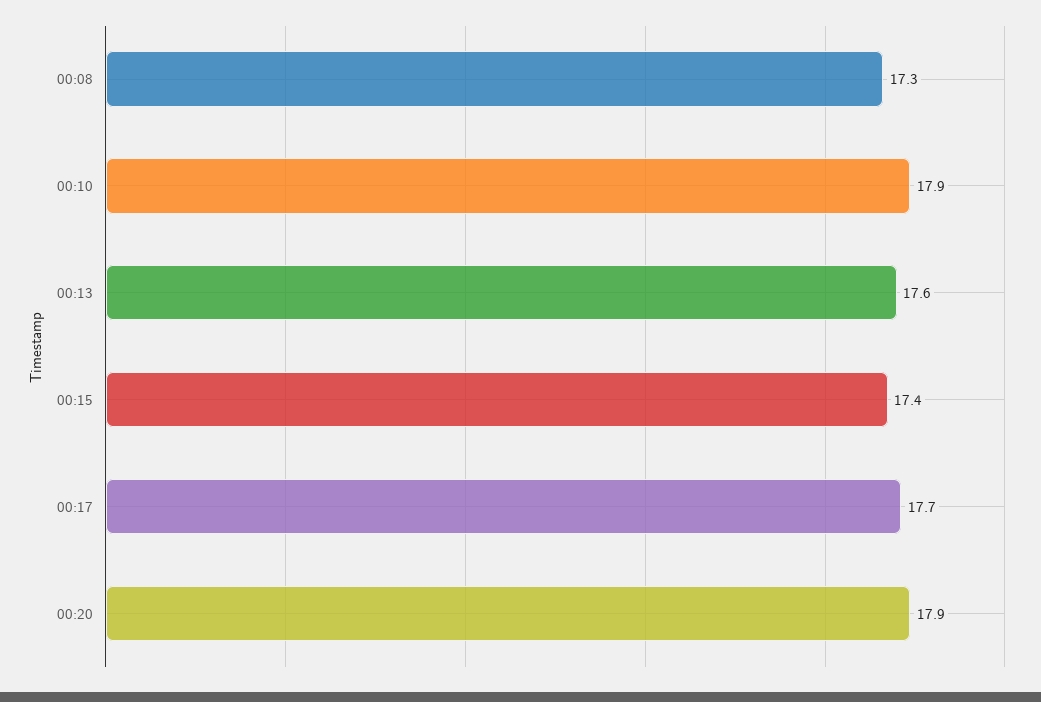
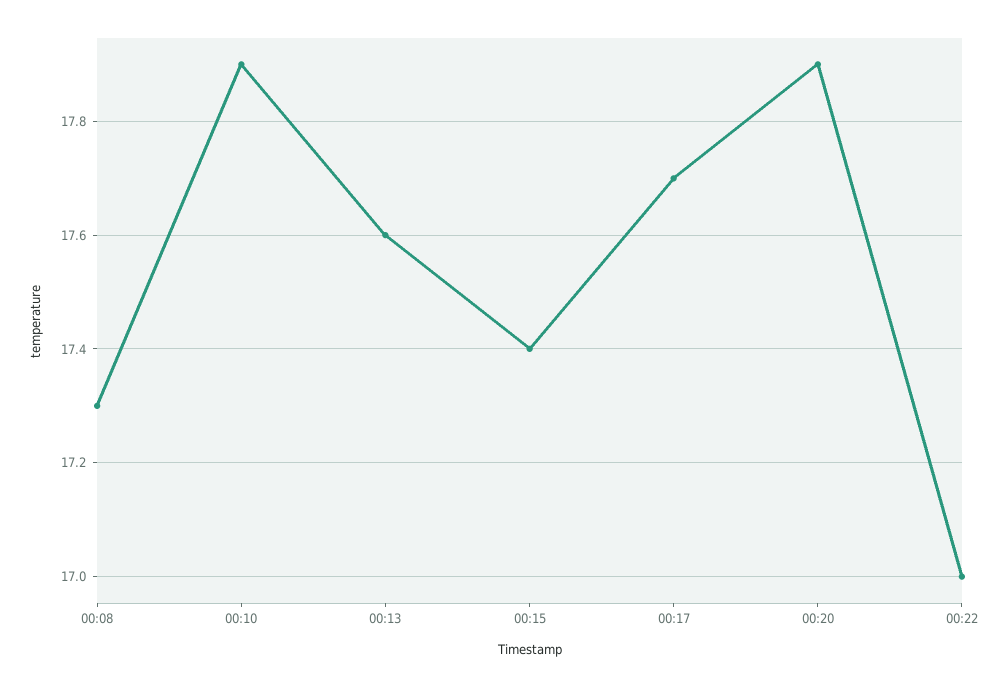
00:22: none -> 17

